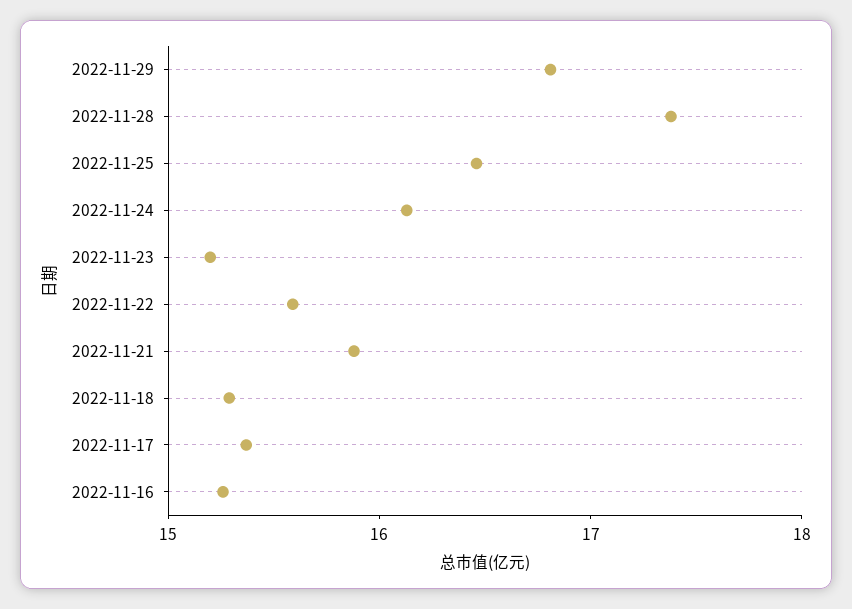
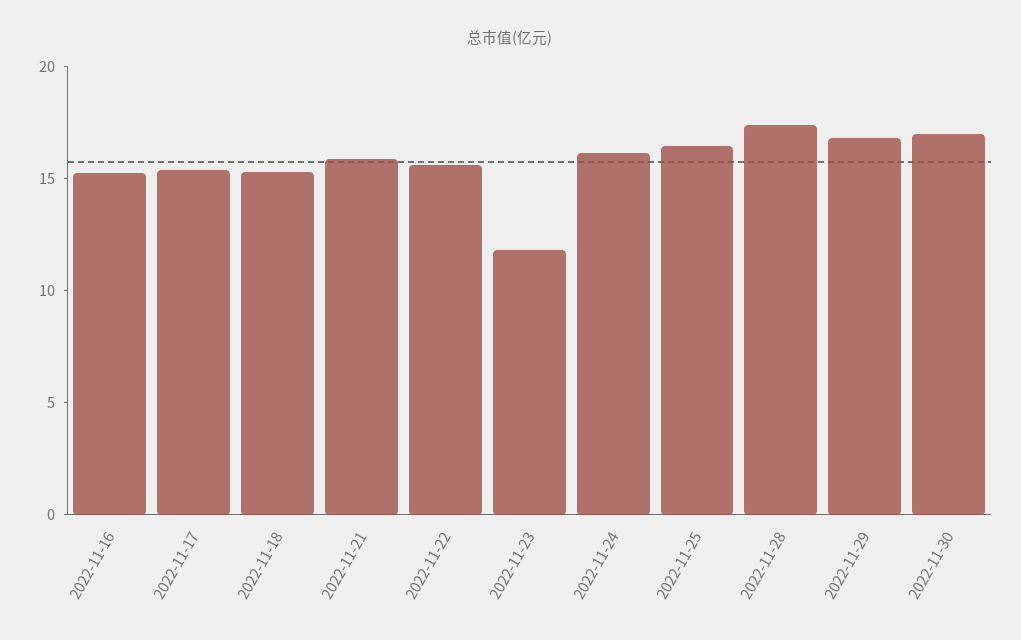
2022-11-23: 15.2 -> 12
2022-11-30: none -> 17

